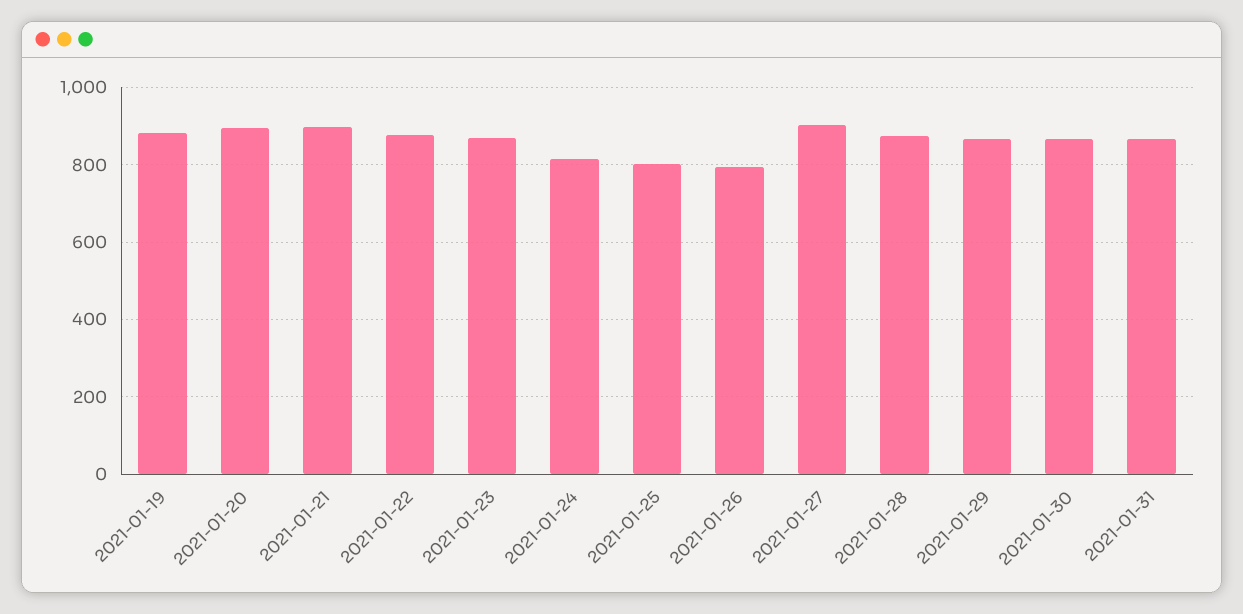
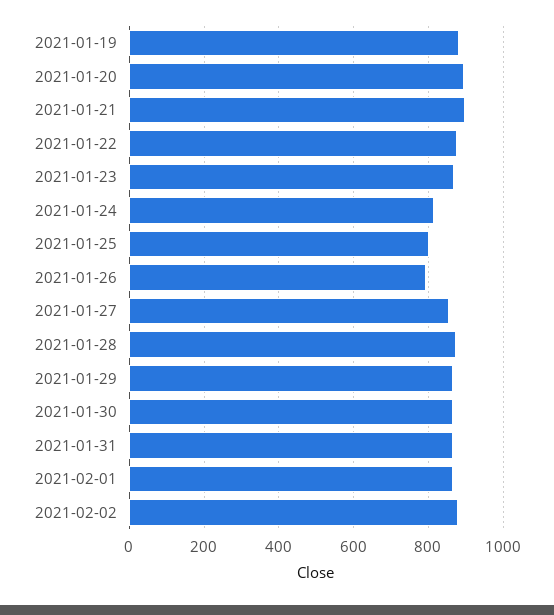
2021-01-27: 900 -> 860
2021-02-01: none -> 860
2021-02-02: none -> 880

